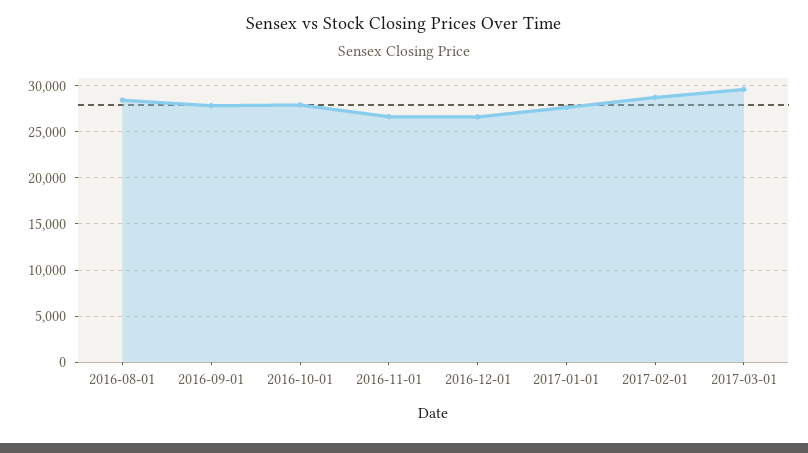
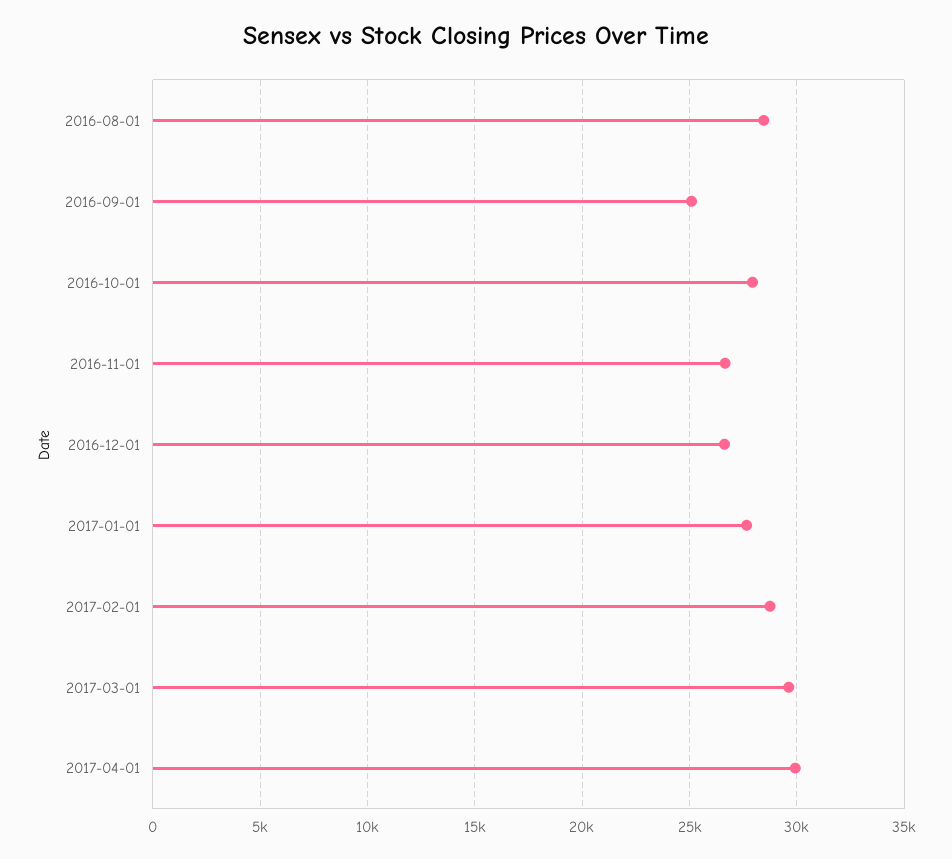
2016-09-01: 28000 -> 25000
2017-04-01: none -> 30000

